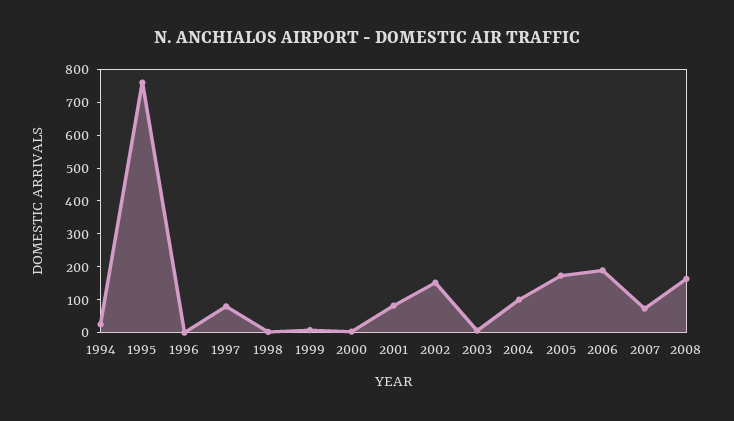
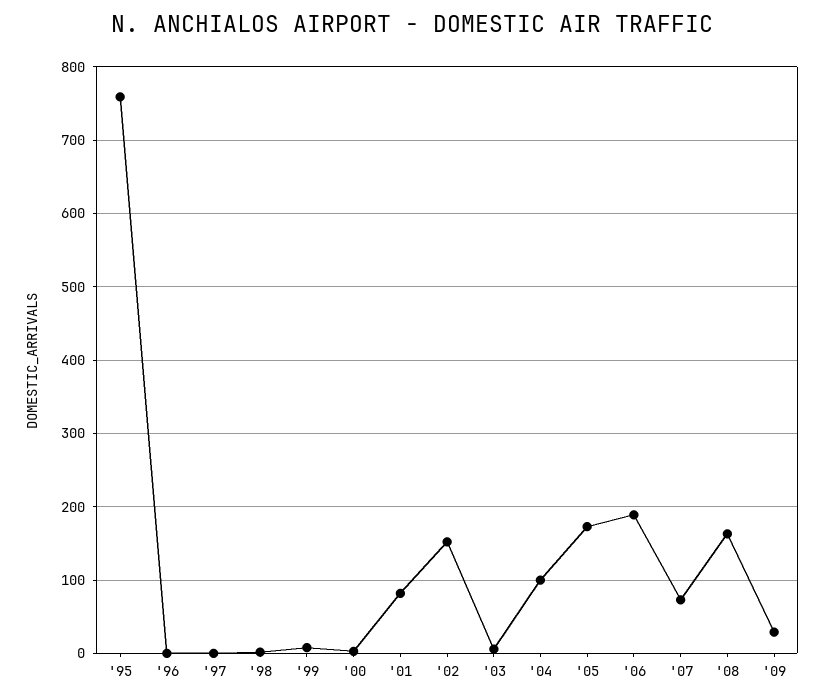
1994: 25 -> none
1997: 75 -> 0
'09: none -> 30

